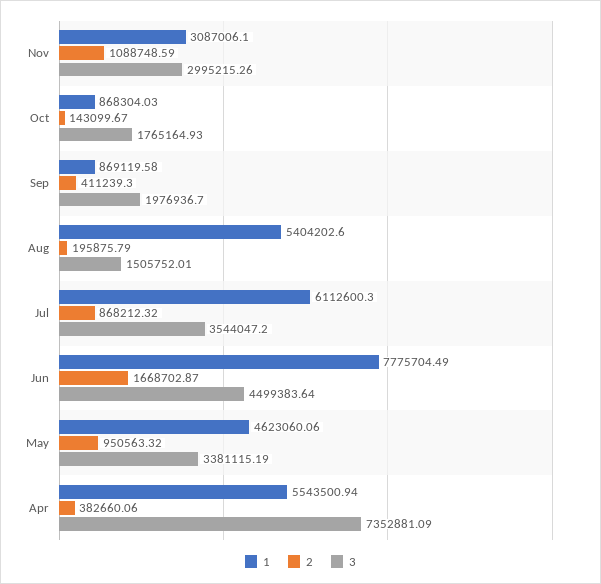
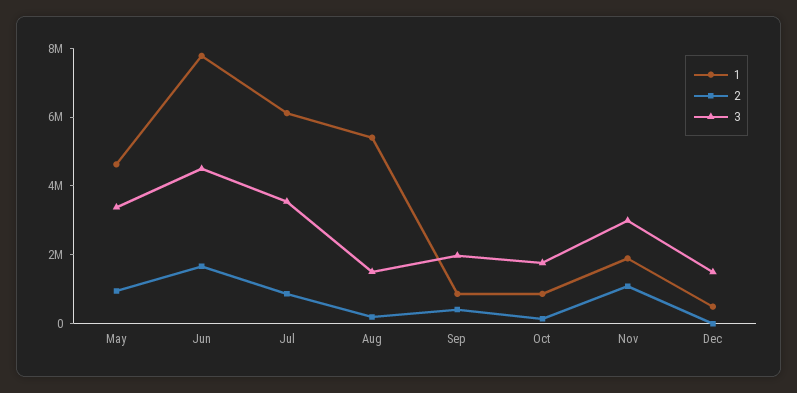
1, Nov: 3087006.1 -> 2000000
1, Apr: 5543500.94 -> none
2, Apr: 382660.06 -> none
3, Apr: 7352881.09 -> none
1, Dec: none -> 500000
2, Dec: none -> 0
3, Dec: none -> 1500000

